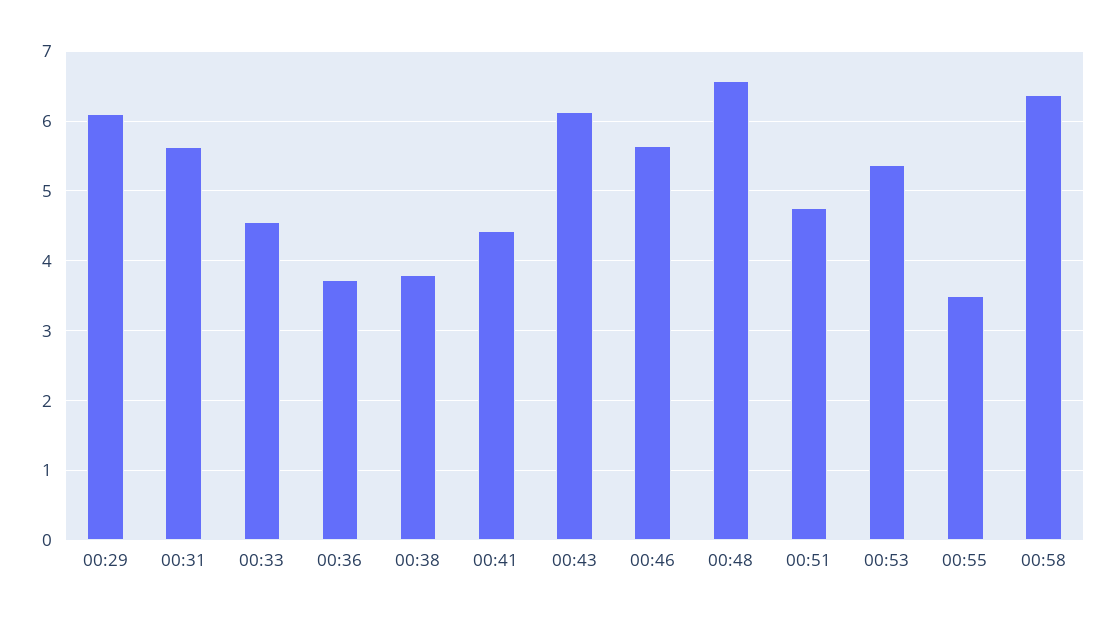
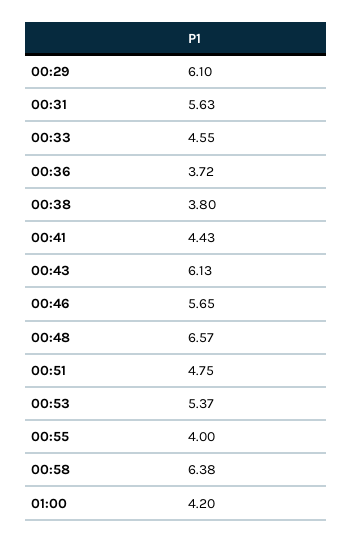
00:55: 3.5 -> 4
01:00: none -> 4.2

